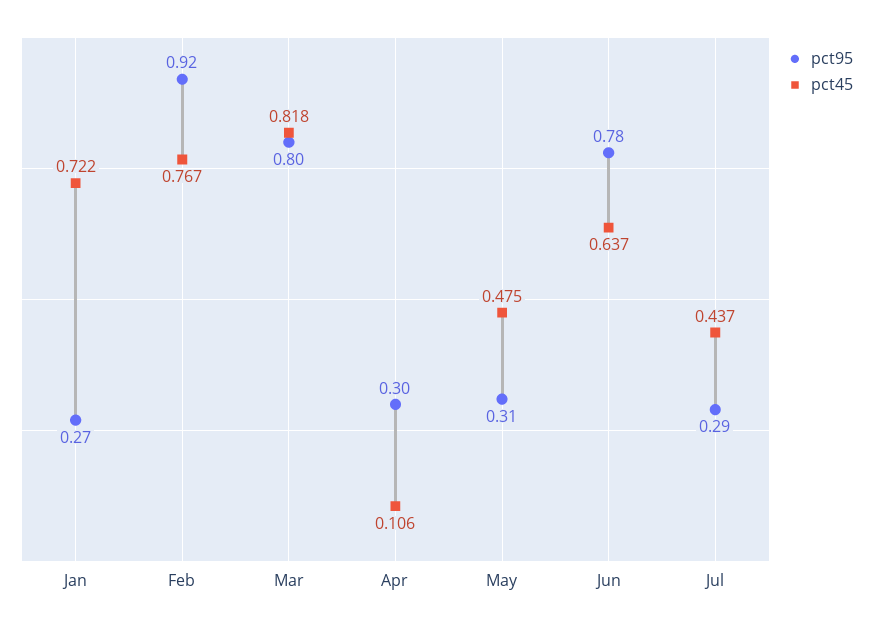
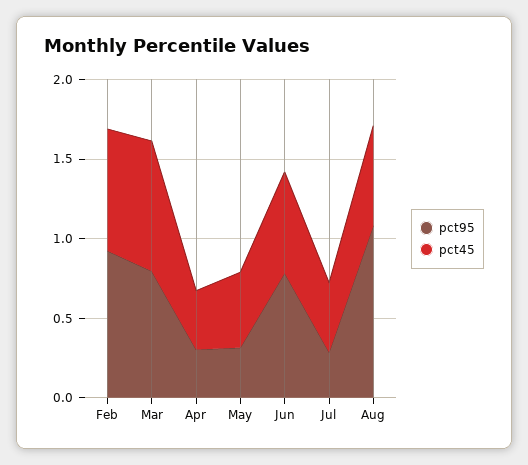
pct95, Jan: 0.27 -> none
pct45, Jan: 0.722 -> none
pct45, Apr: 0.106 -> 0.4
pct95, Aug: none -> 1.1
pct45, Aug: none -> 0.6

